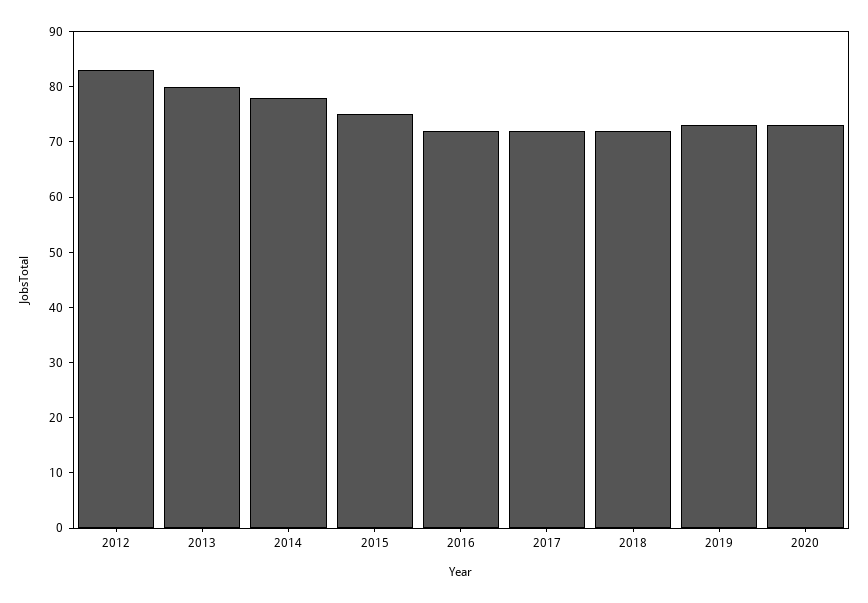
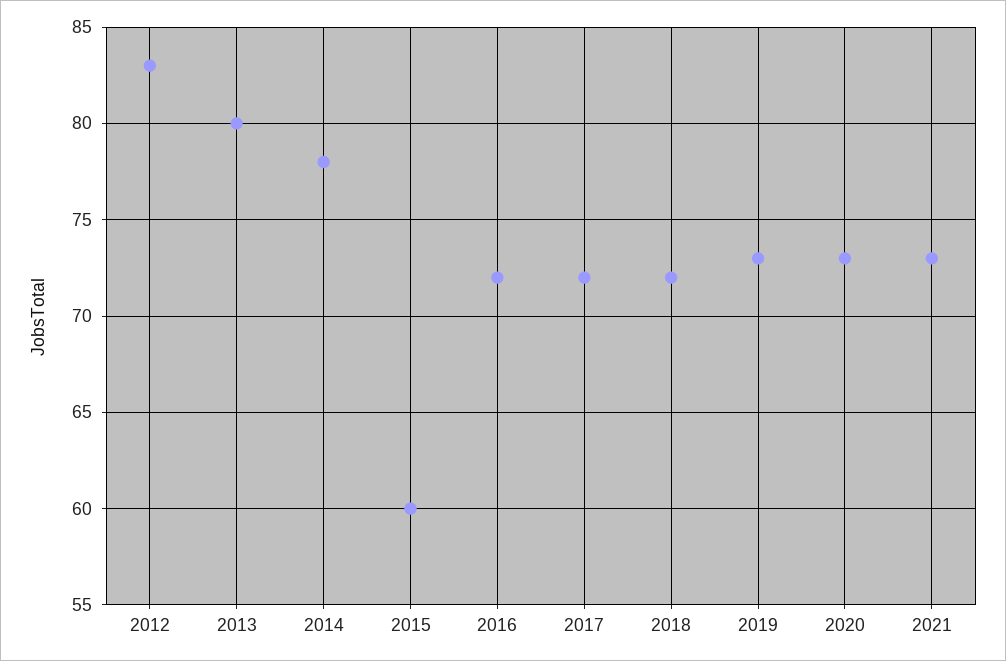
2015: 75 -> 60
2021: none -> 73

